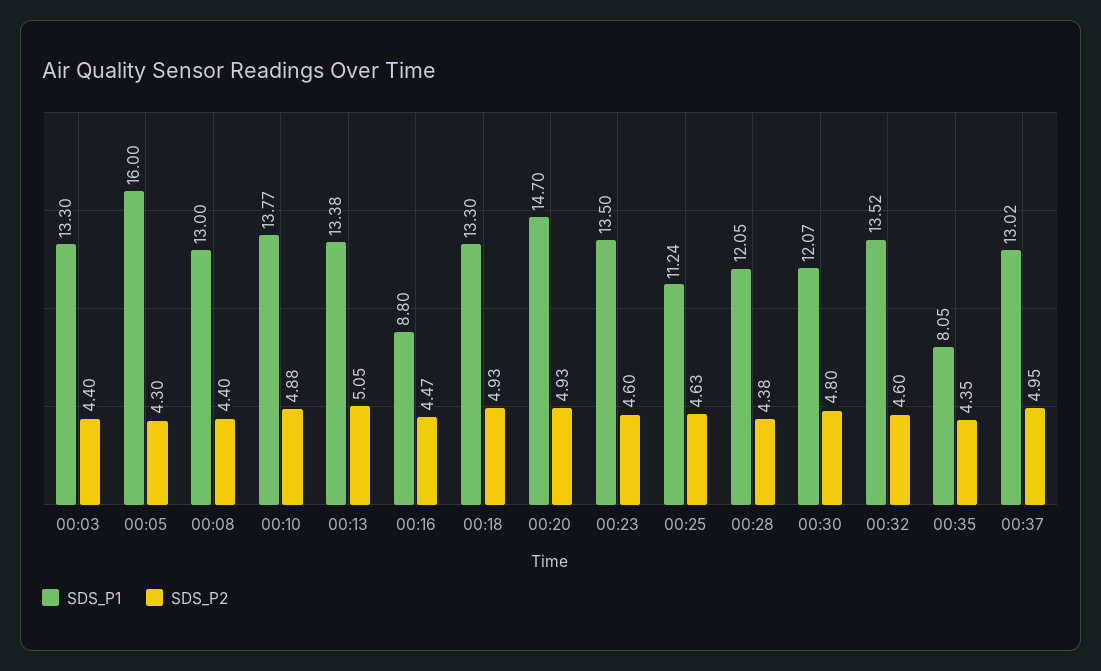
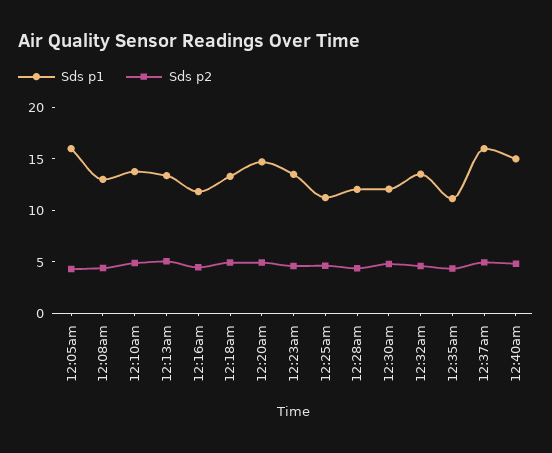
SDS_P1, 00:03: 13.3 -> none
SDS_P2, 00:03: 4.4 -> none
SDS_P1, 00:16: 8.8 -> 12
SDS_P1, 00:35: 8.05 -> 11
SDS_P1, 00:37: 13.02 -> 16
SDS_P1, 12:40am: none -> 15
SDS_P2, 12:40am: none -> 5

